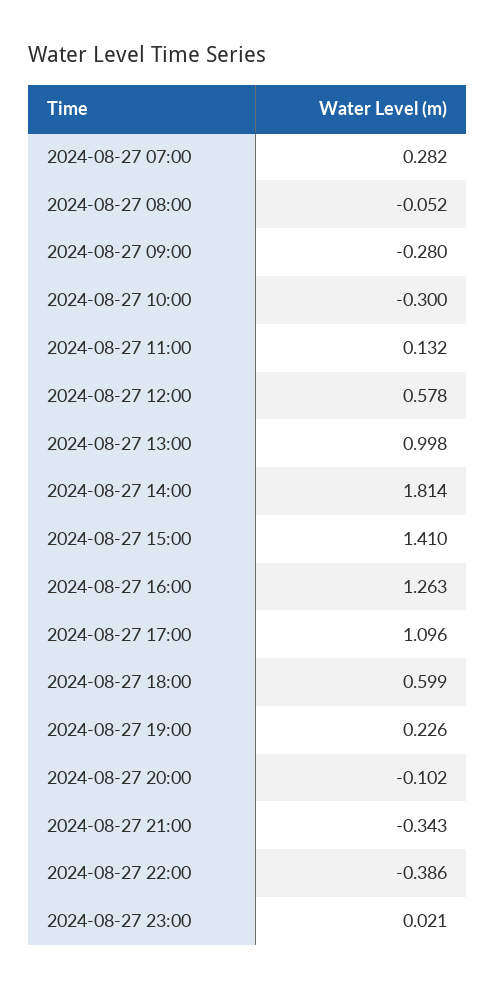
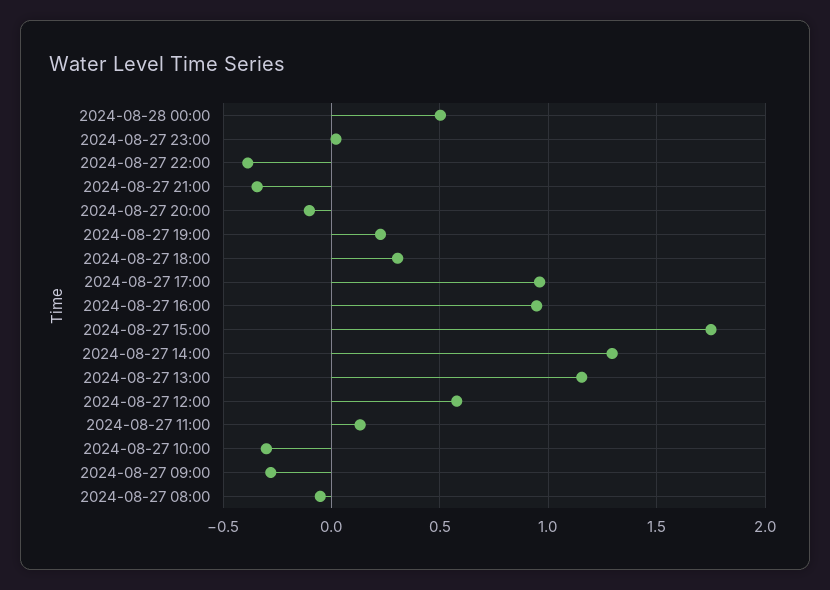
2024-08-27 07:00: 0.282 -> none
2024-08-27 13:00: 0.998 -> 1.15
2024-08-27 14:00: 1.814 -> 1.3
2024-08-27 15:00: 1.41 -> 1.75
2024-08-27 16:00: 1.263 -> 0.95
2024-08-27 17:00: 1.096 -> 0.95
2024-08-27 18:00: 0.599 -> 0.3
2024-08-28 00:00: none -> 0.5

